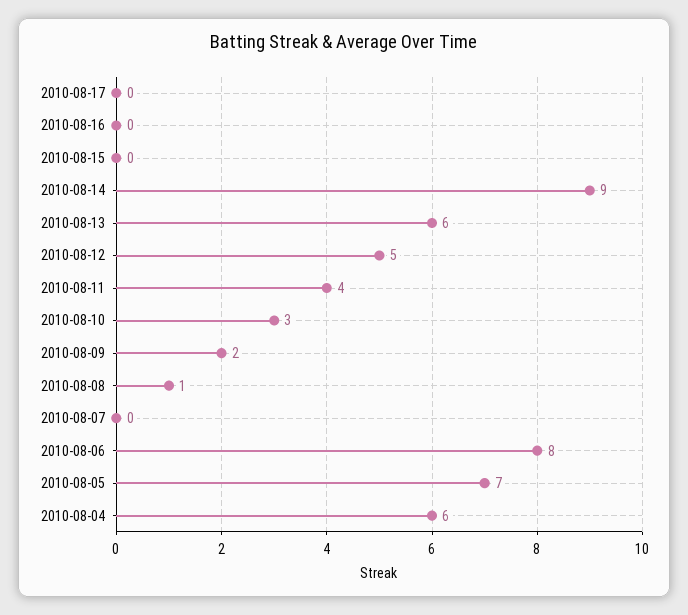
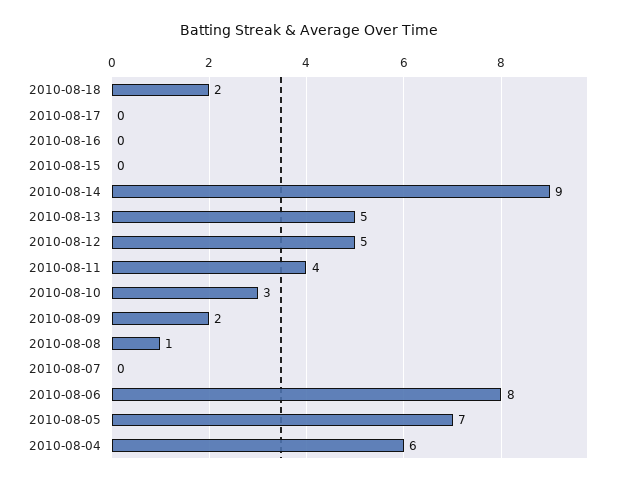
2010-08-13: 6 -> 5
2010-08-18: none -> 2

